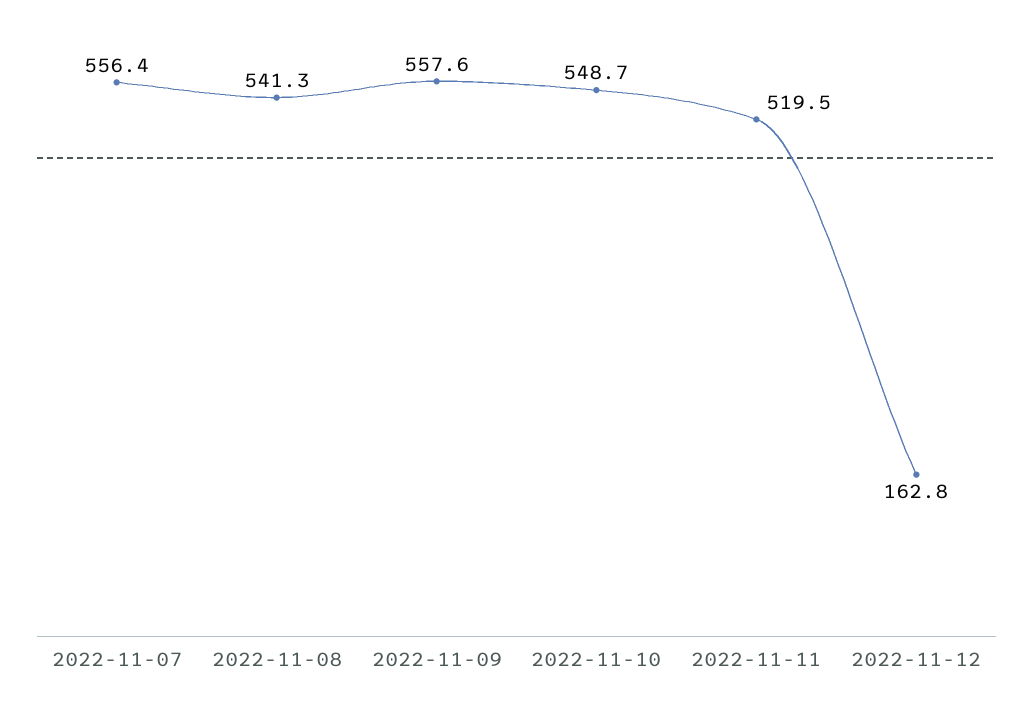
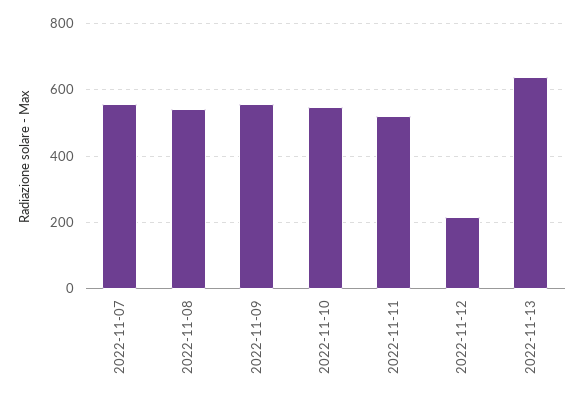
2022-11-12: 162.8 -> 220
2022-11-13: none -> 640

